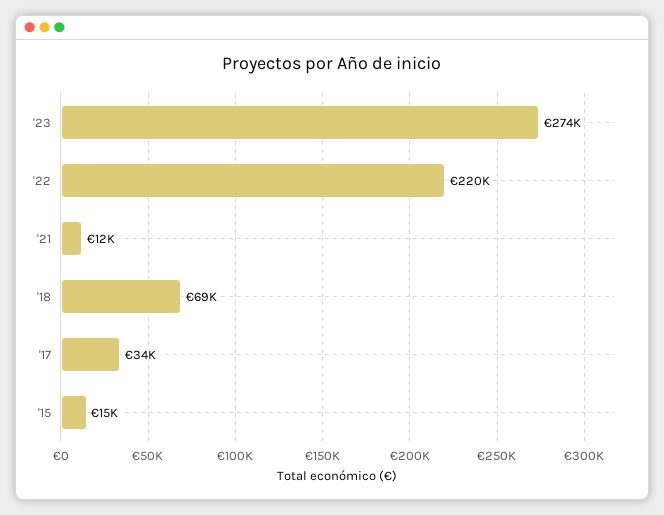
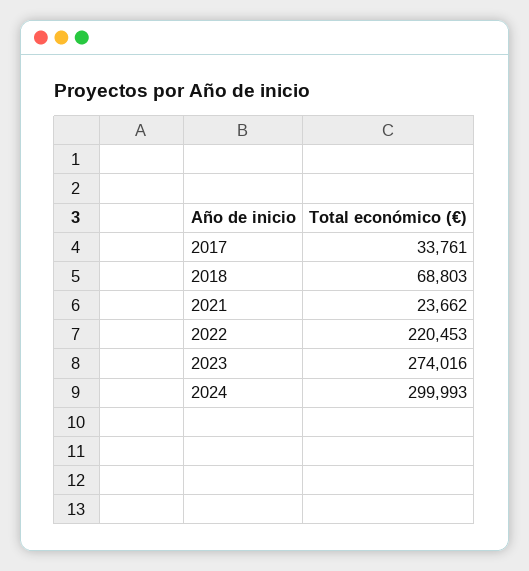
'21: 12000 -> 23662
'15: 15000 -> none
2024: none -> 299993

